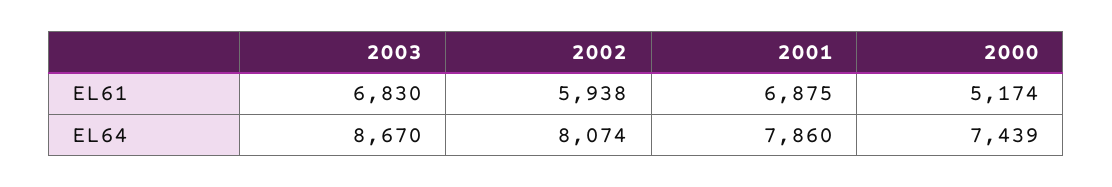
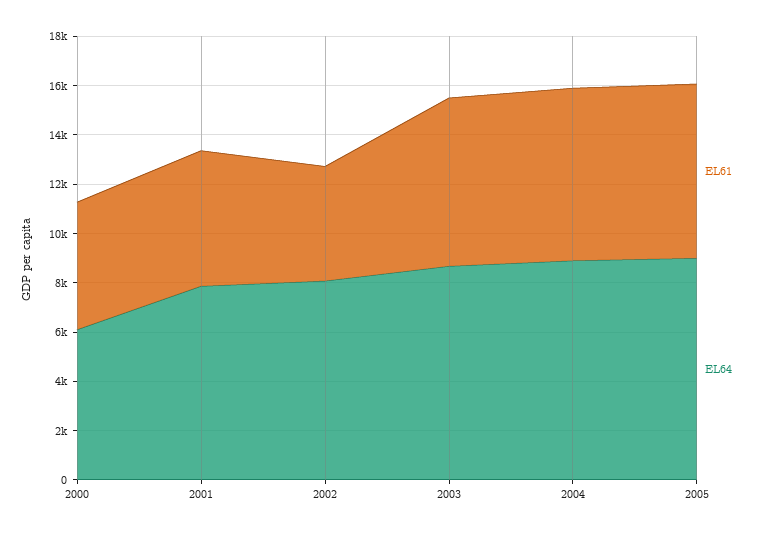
EL61, 2002: 5938 -> 4500
EL61, 2001: 6875 -> 5500
EL64, 2000: 7439 -> 6000
EL61, 2004: none -> 7000
EL64, 2004: none -> 9000
EL61, 2005: none -> 7000
EL64, 2005: none -> 9000

